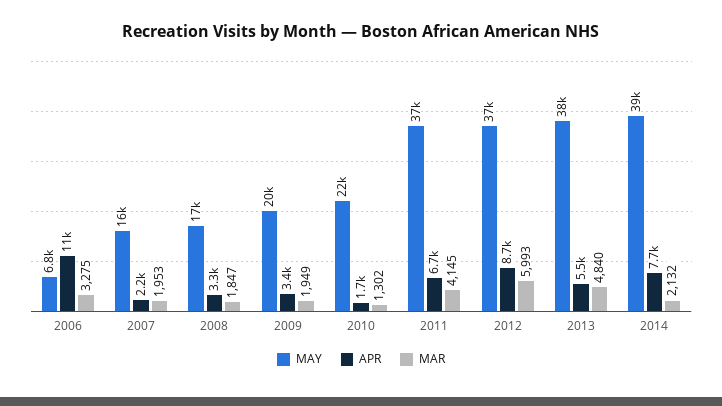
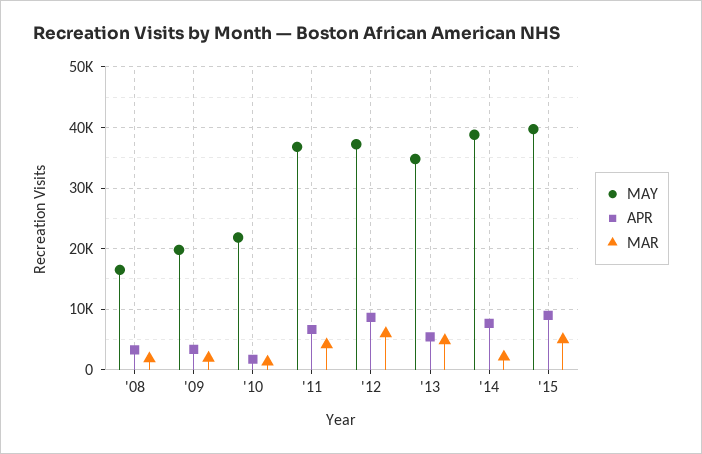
MAY, 2006: 6800 -> none
APR, 2006: 11000 -> none
MAR, 2006: 3275 -> none
MAY, 2007: 16000 -> none
APR, 2007: 2200 -> none
MAR, 2007: 1953 -> none
MAY, 2013: 38000 -> 35000
MAY, '15: none -> 40000
APR, '15: none -> 9000
MAR, '15: none -> 5000

